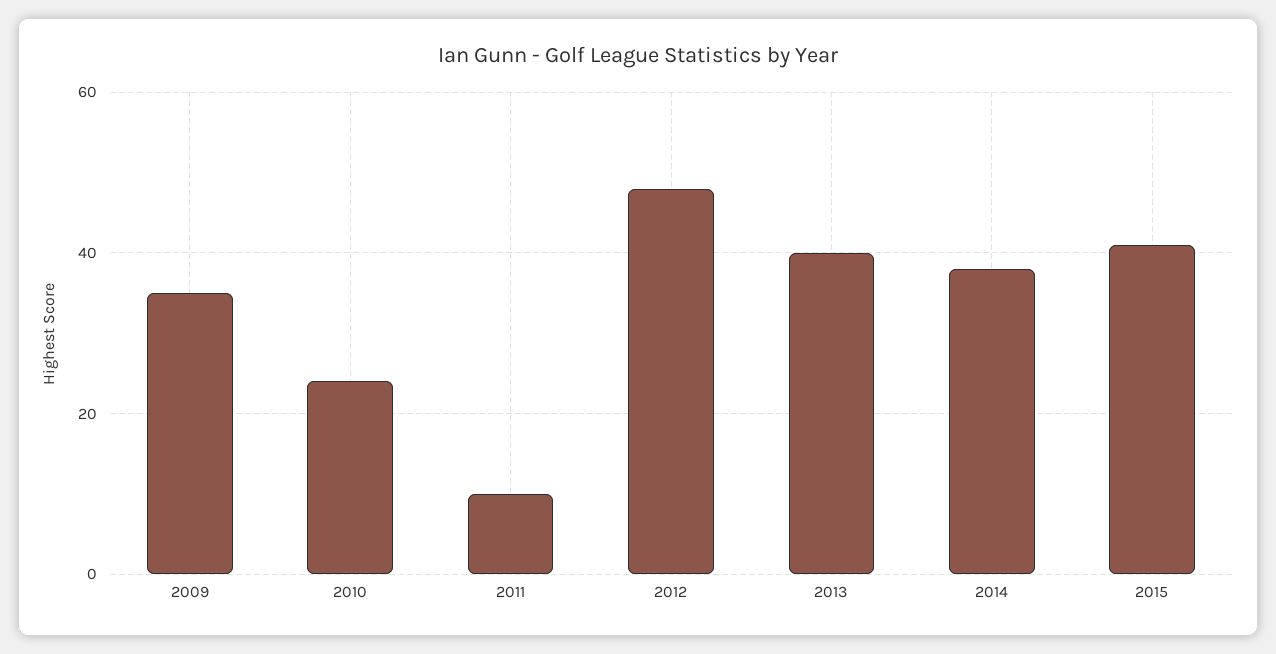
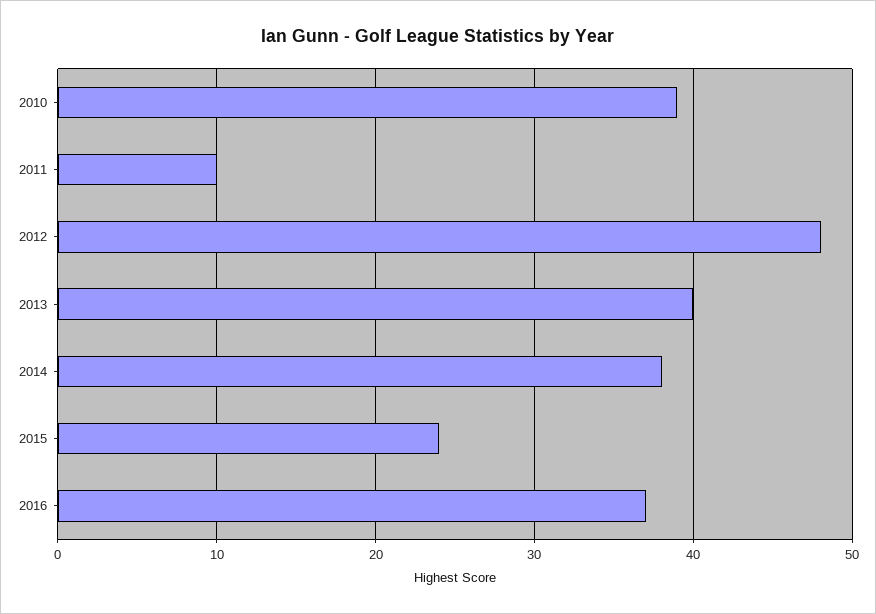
2009: 35 -> none
2010: 25 -> 39
2015: 40 -> 24
2016: none -> 37

